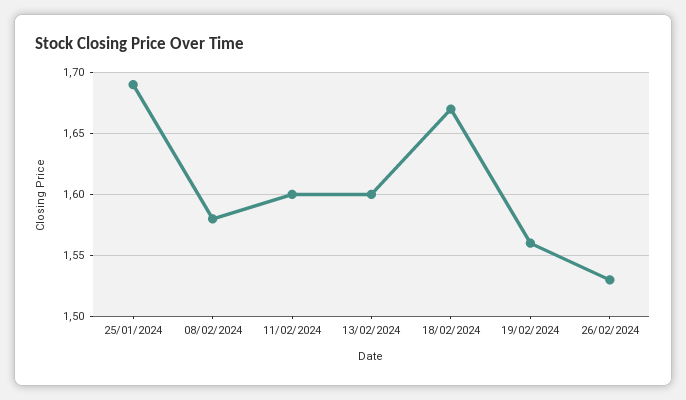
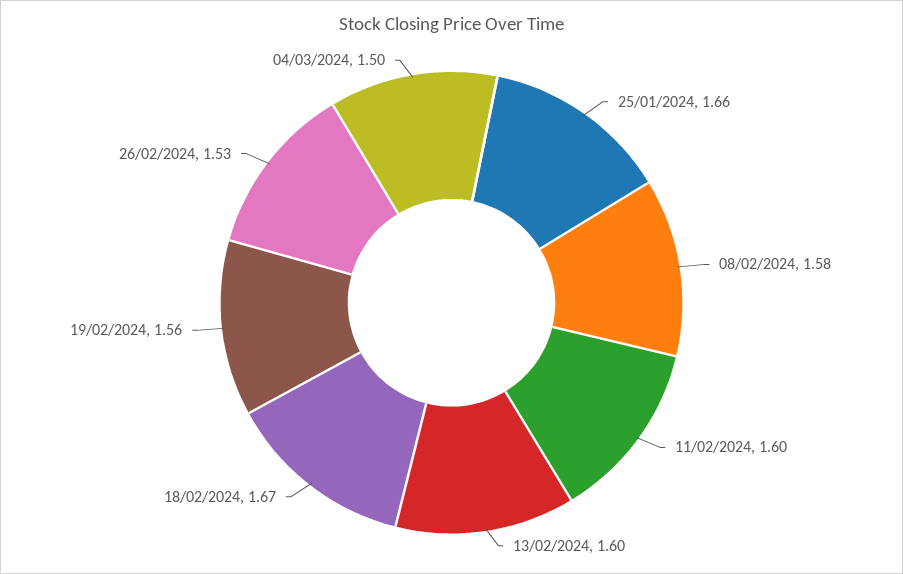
25/01/2024: 1.69 -> 1.66
04/03/2024: none -> 1.5

